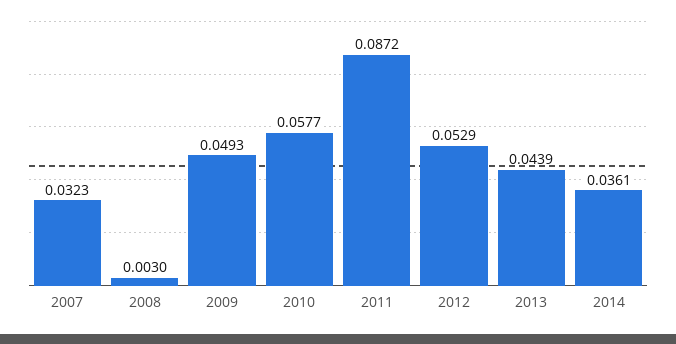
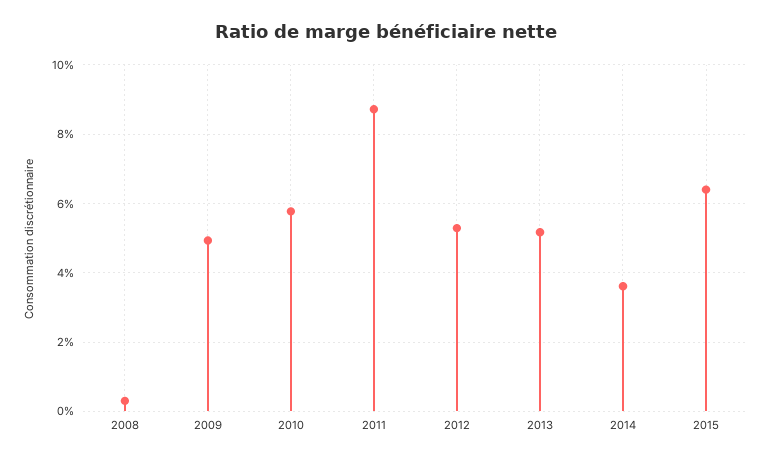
2007: 0.0323 -> none
2013: 0.0439 -> 0.052
2015: none -> 0.064

